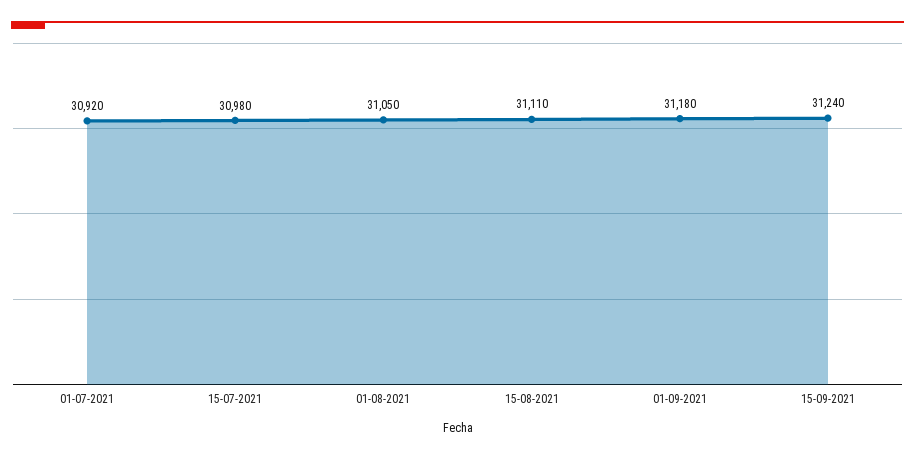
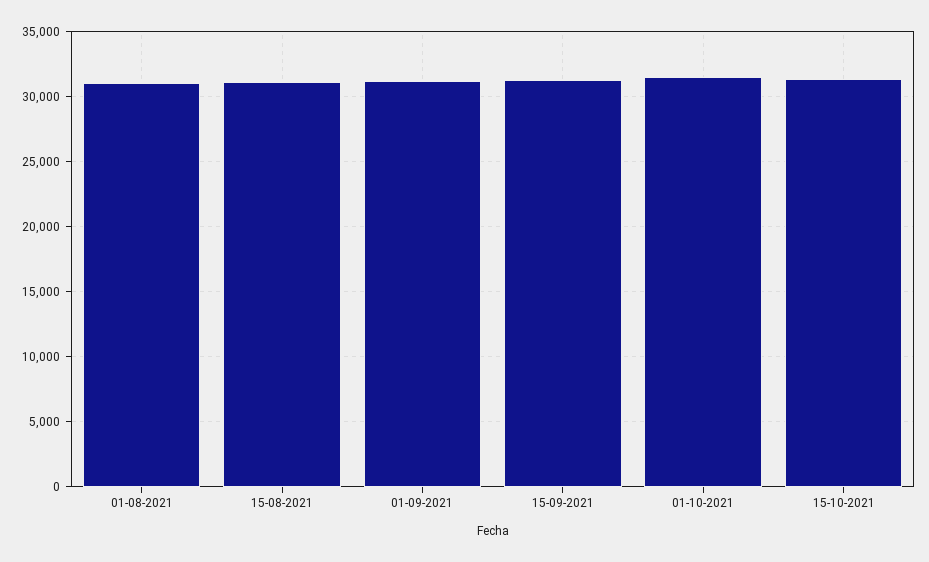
01-07-2021: 30920 -> none
15-07-2021: 30980 -> none
01-10-2021: none -> 31500
15-10-2021: none -> 31500

